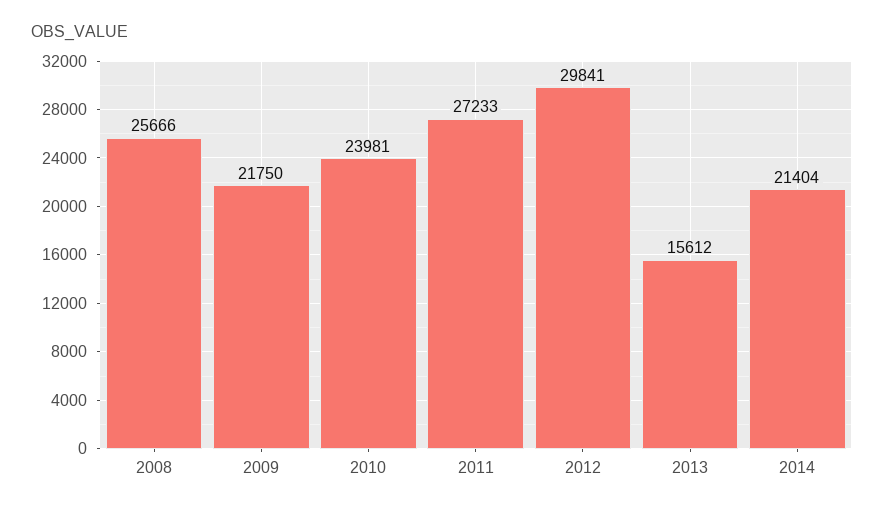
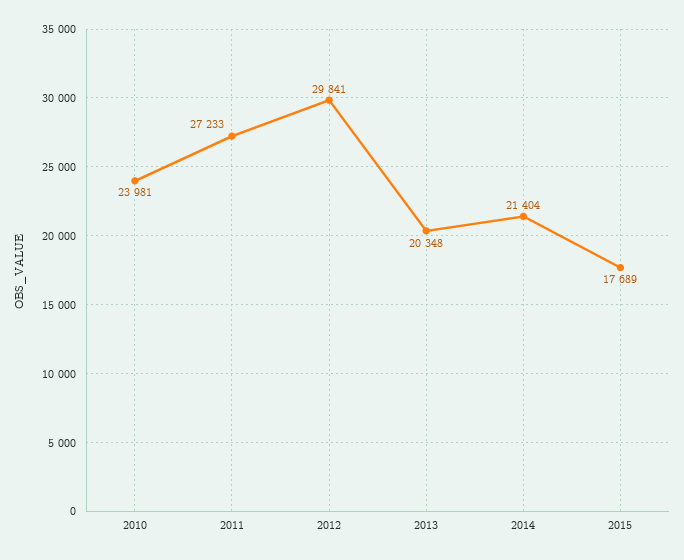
2008: 25666 -> none
2009: 21750 -> none
2013: 15612 -> 20348
2015: none -> 17689

